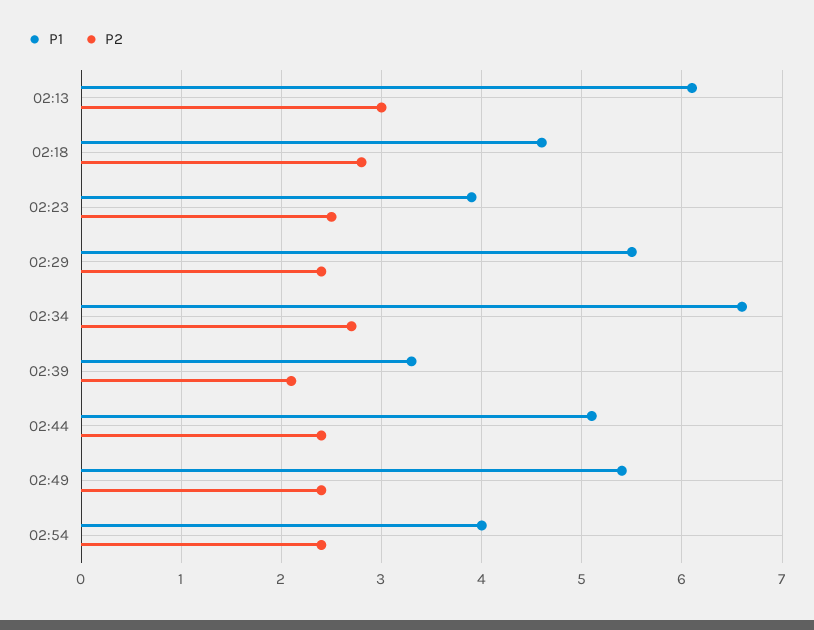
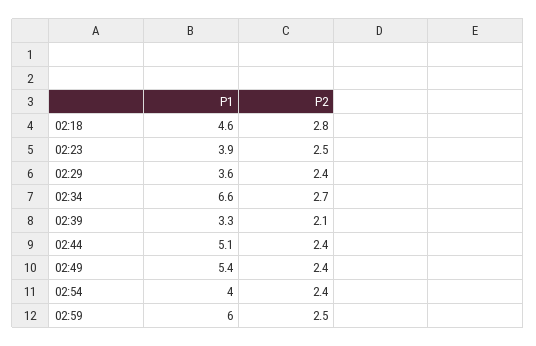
P1, 02:13: 6.1 -> none
P2, 02:13: 3 -> none
P1, 02:29: 5.5 -> 3.6
P1, 02:59: none -> 6
P2, 02:59: none -> 2.5

